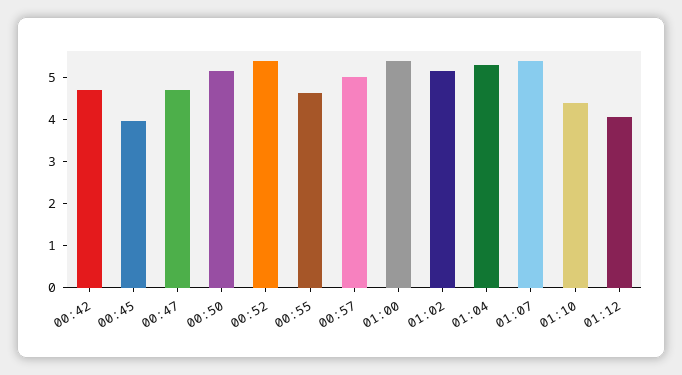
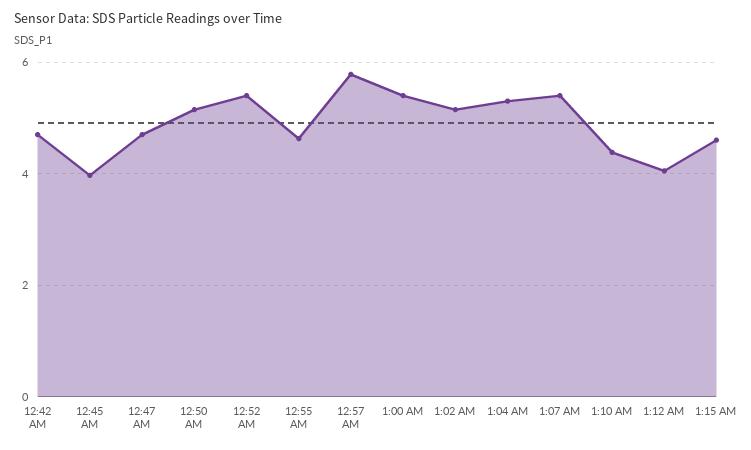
00:57: 5 -> 5.8
1:15 AM: none -> 4.6

